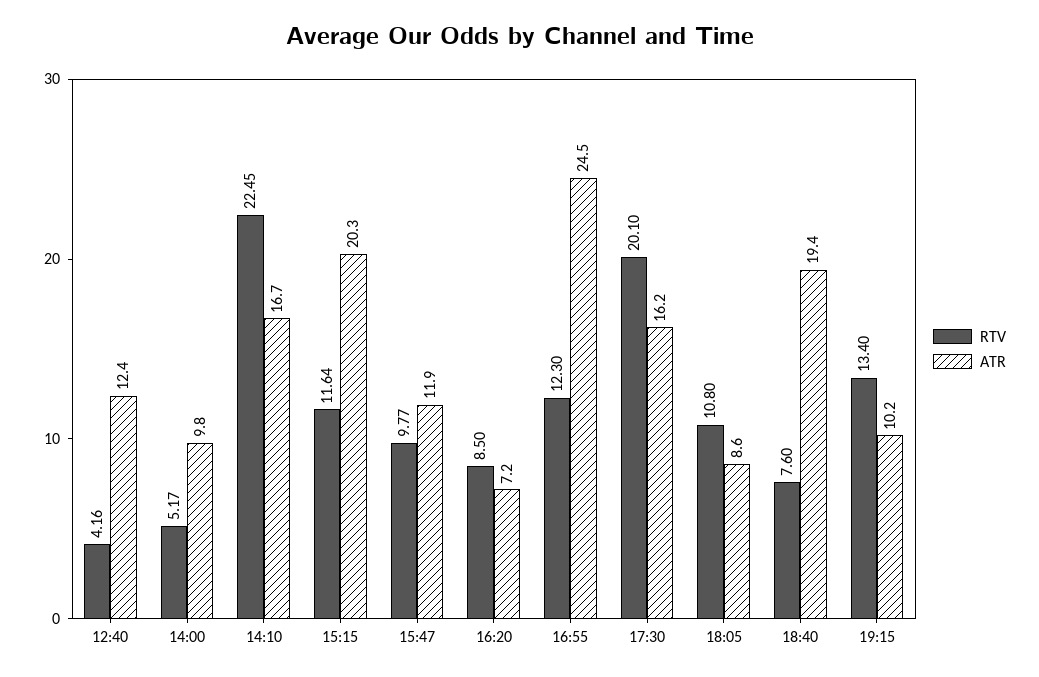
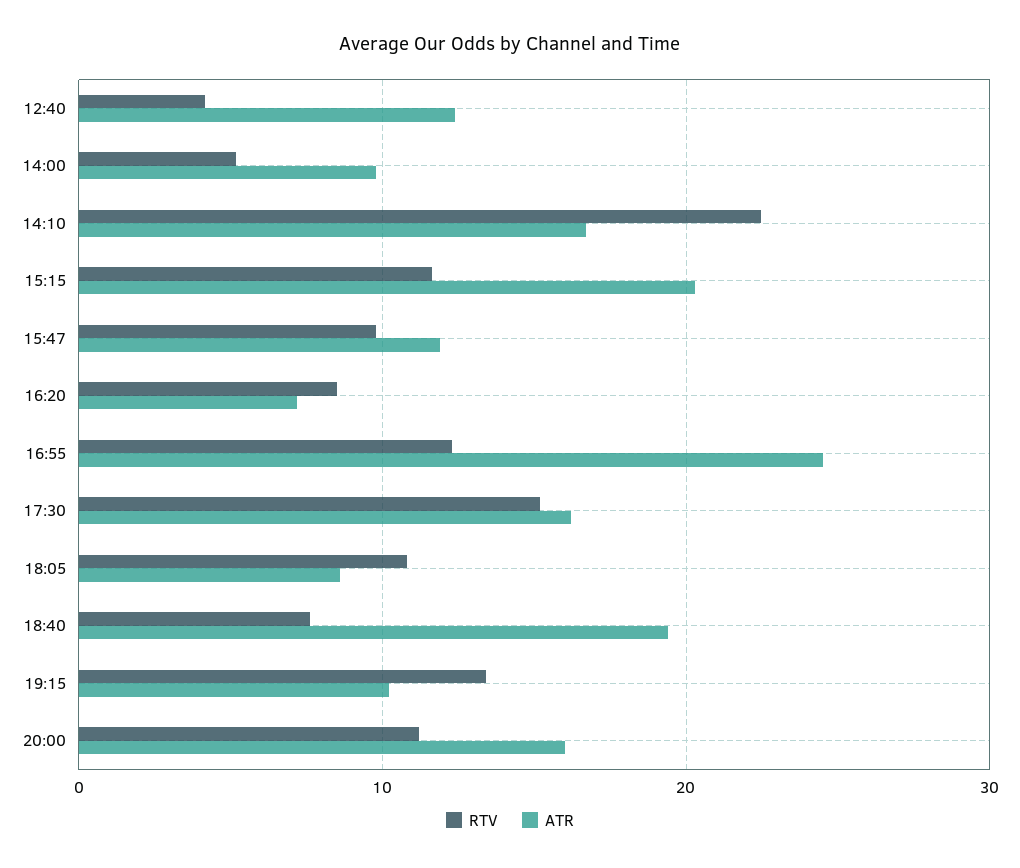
RTV, 17:30: 20.1 -> 15
RTV, 20:00: none -> 11
ATR, 20:00: none -> 16

